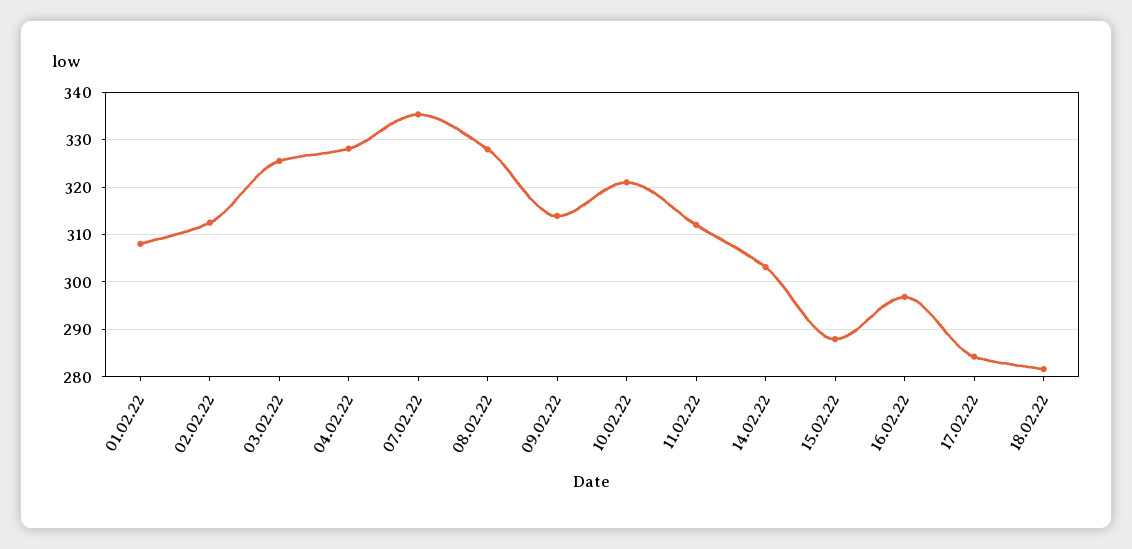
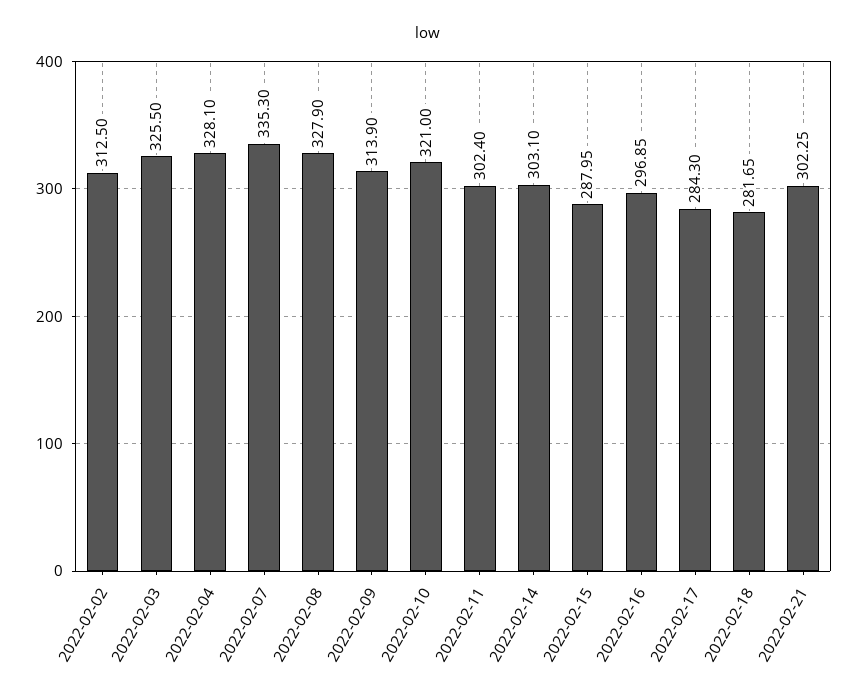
01.02.22: 308 -> none
11.02.22: 312 -> 302.4
2022-02-21: none -> 302.25

